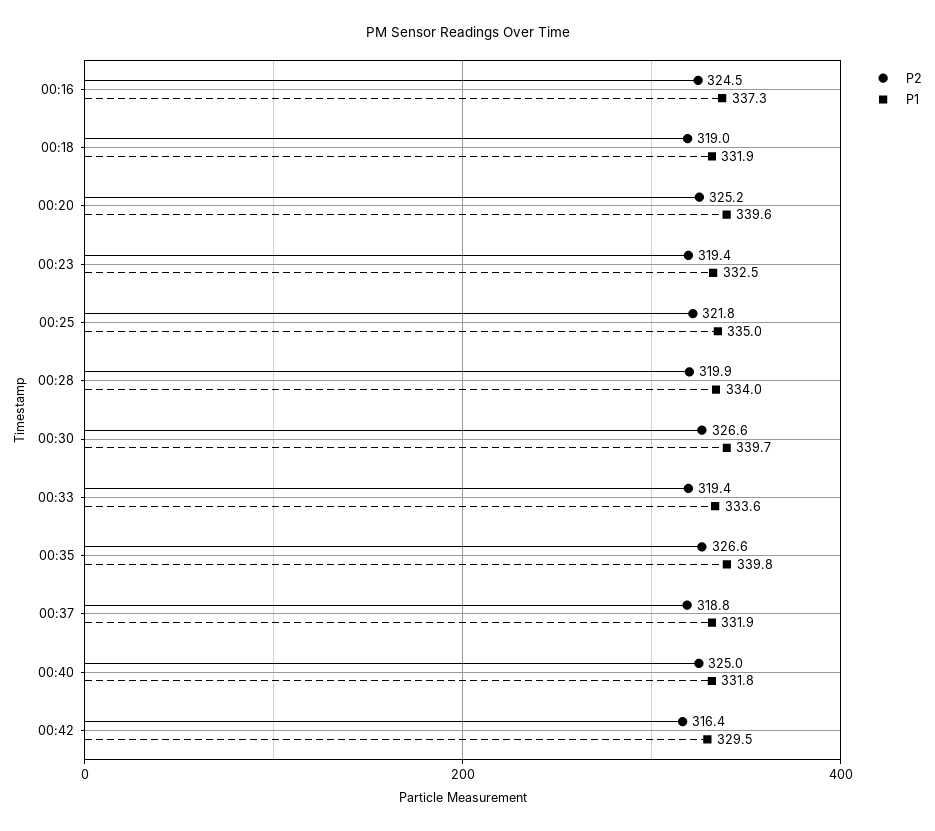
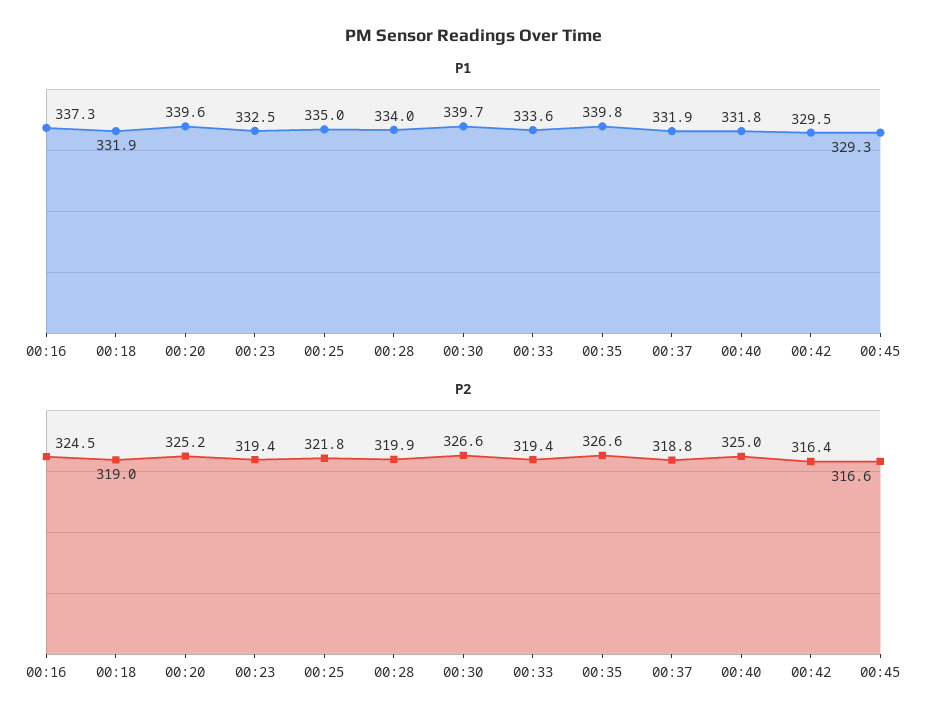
P1, 00:45: none -> 329.3
P2, 00:45: none -> 316.6

